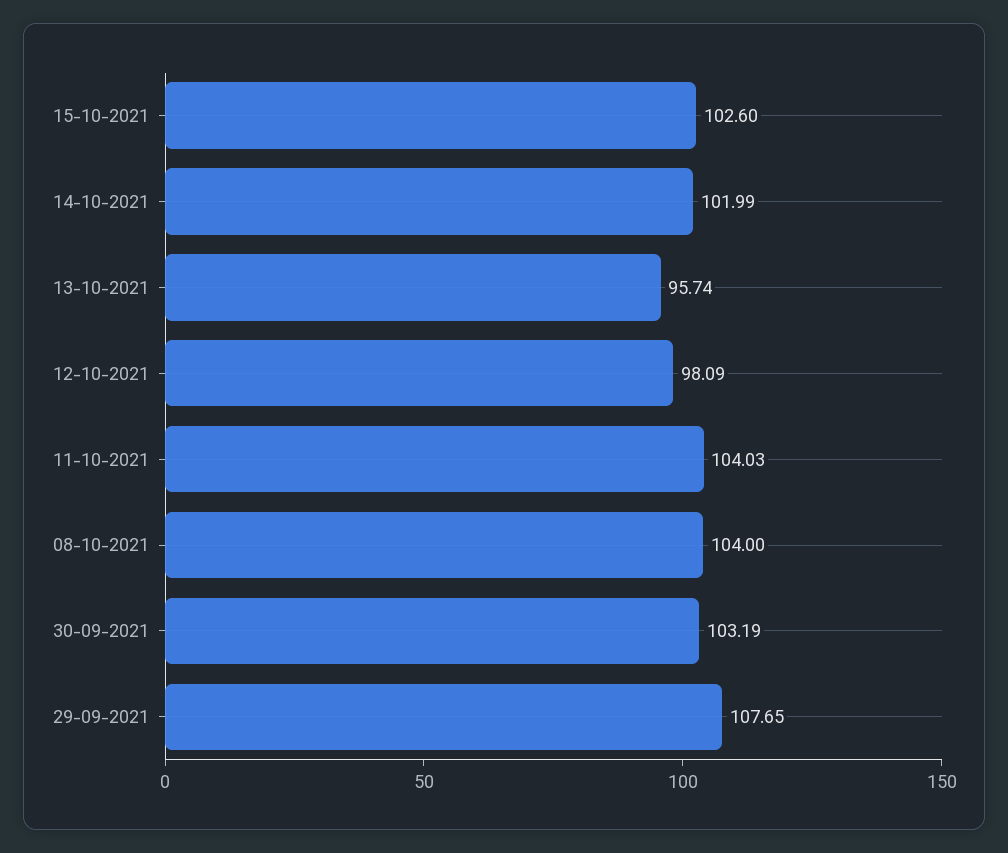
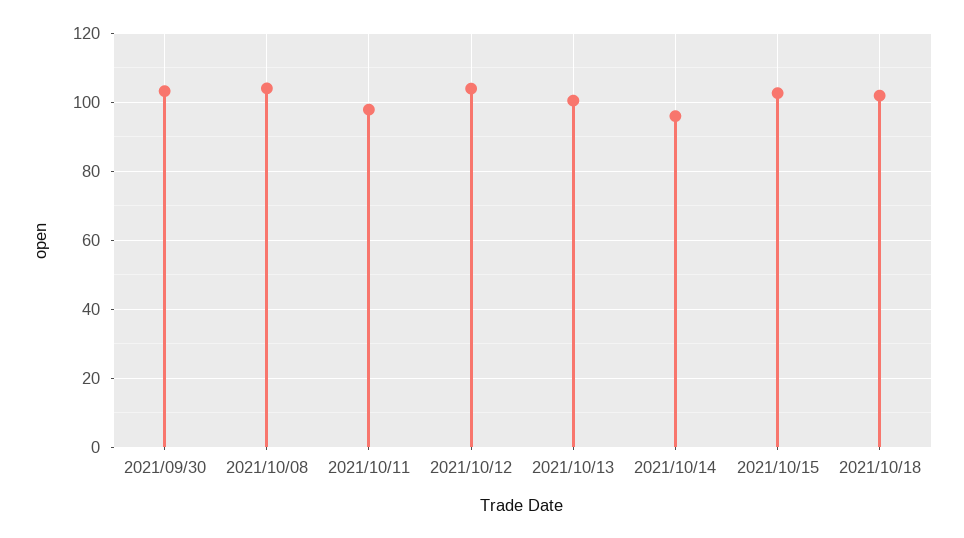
14-10-2021: 101.99 -> 96
13-10-2021: 95.74 -> 100
12-10-2021: 98.09 -> 104
11-10-2021: 104.03 -> 98
29-09-2021: 107.65 -> none
2021/10/18: none -> 102

